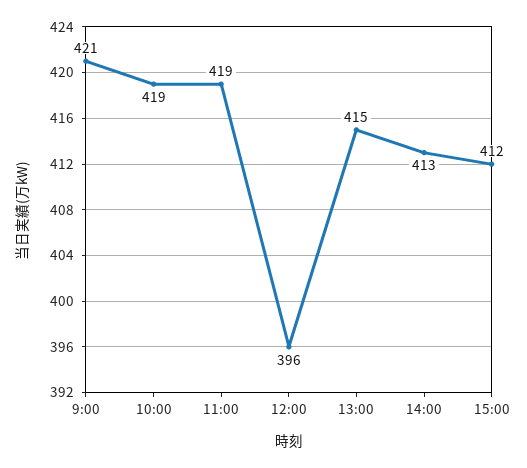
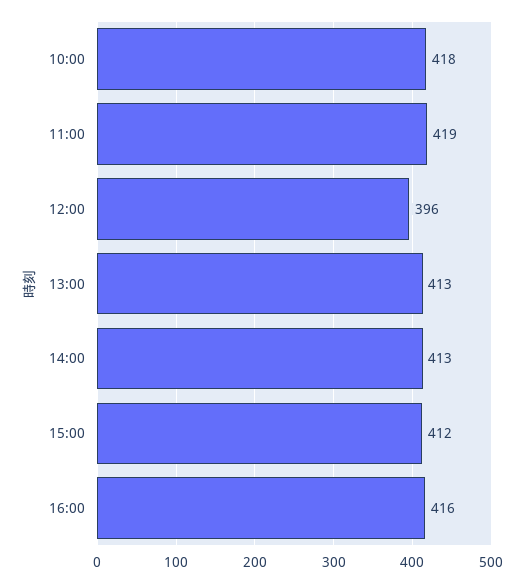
9:00: 421 -> none
10:00: 419 -> 418
13:00: 415 -> 413
16:00: none -> 416

